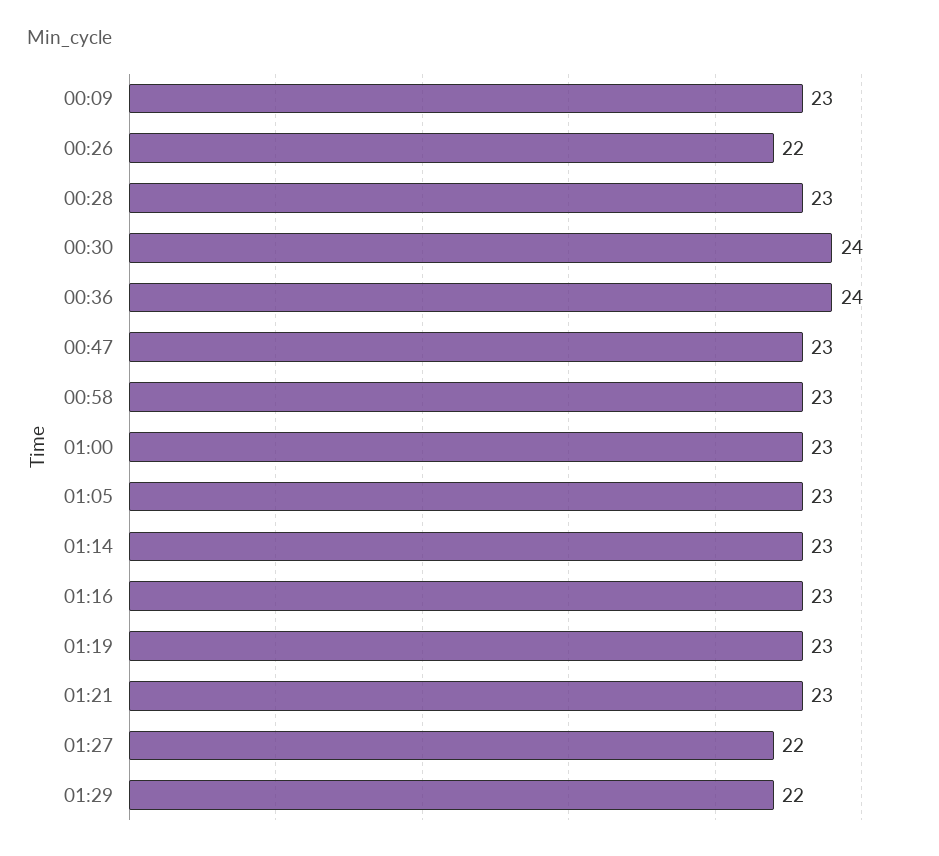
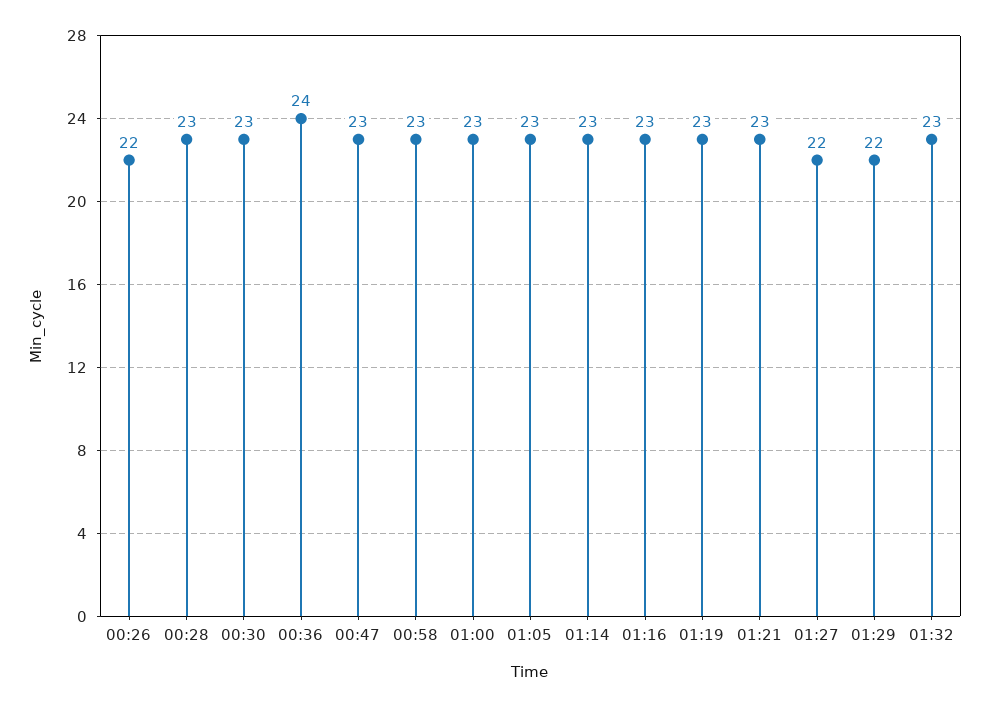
00:09: 23 -> none
00:30: 24 -> 23
01:32: none -> 23

